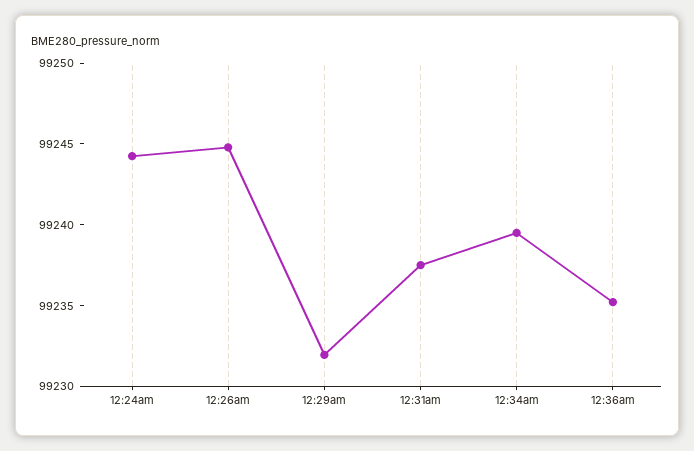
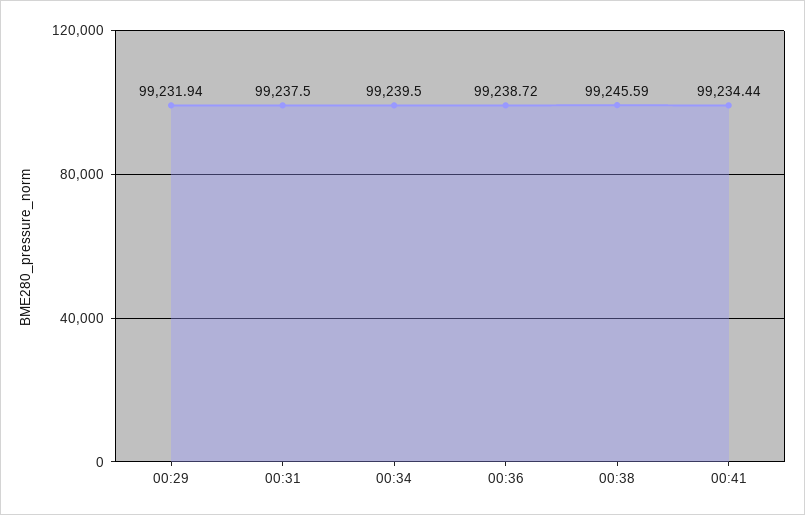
12:24am: 99244 -> none
12:26am: 99245 -> none
12:36am: 99235 -> 99238.72
00:38: none -> 99245.59
00:41: none -> 99234.44

